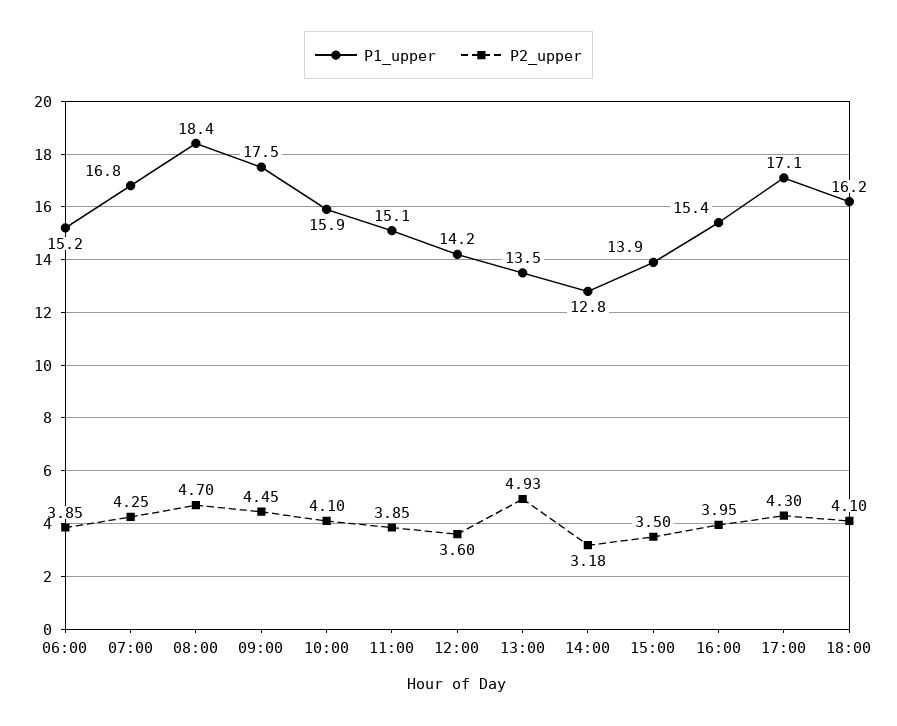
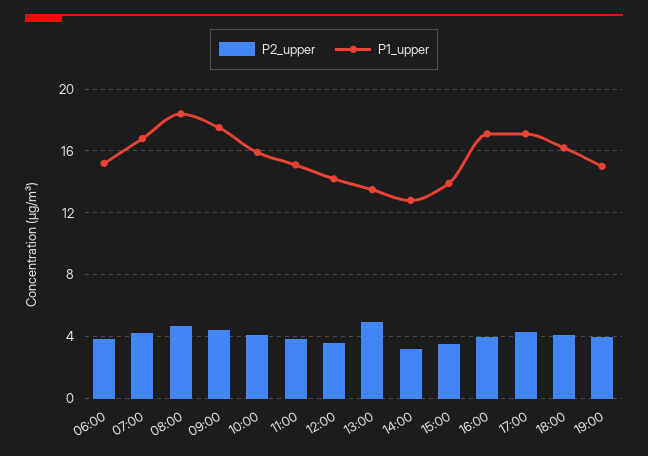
P1_upper, 16:00: 15.4 -> 17
P2_upper, 19:00: none -> 4
P1_upper, 19:00: none -> 15

